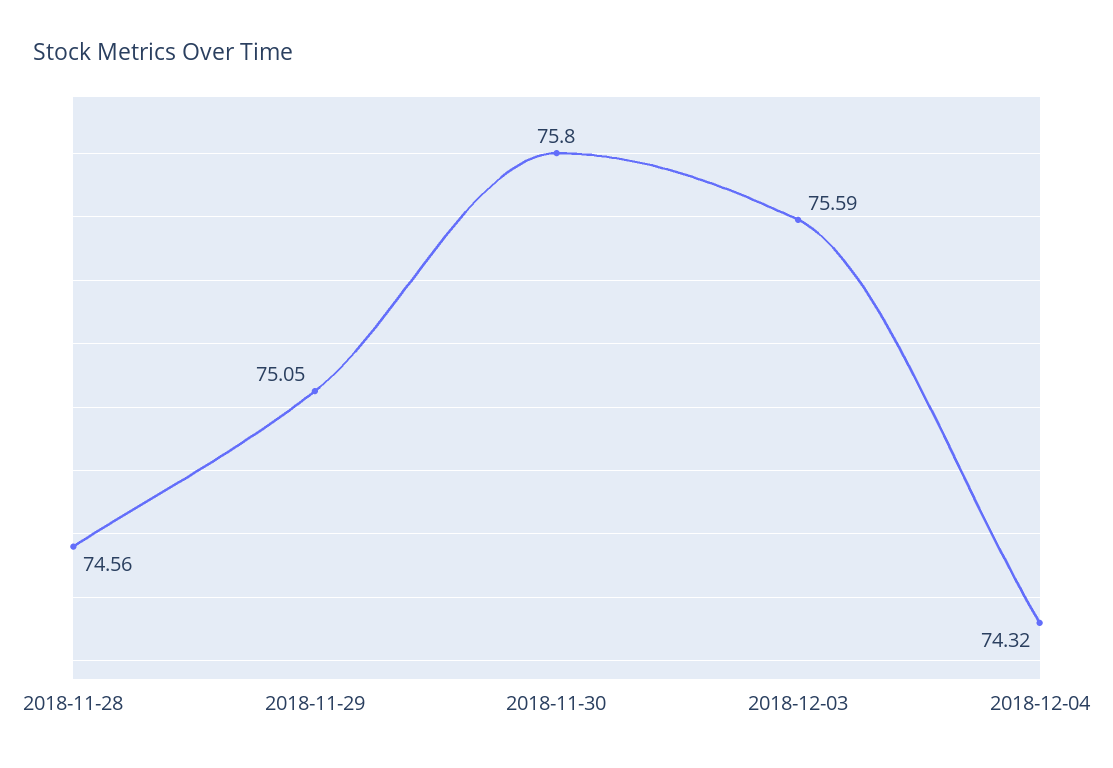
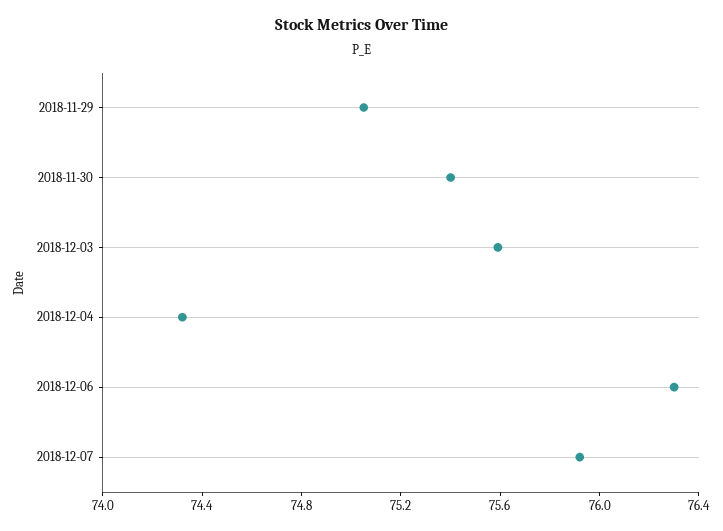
2018-11-28: 74.56 -> none
2018-11-30: 75.8 -> 75.4
2018-12-06: none -> 76.3
2018-12-07: none -> 75.9

